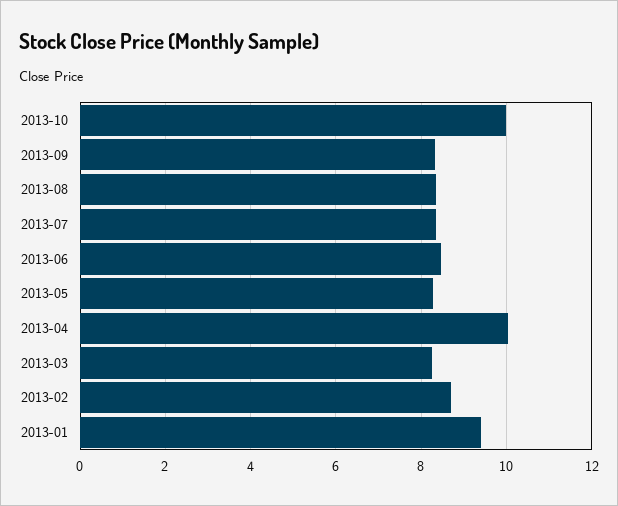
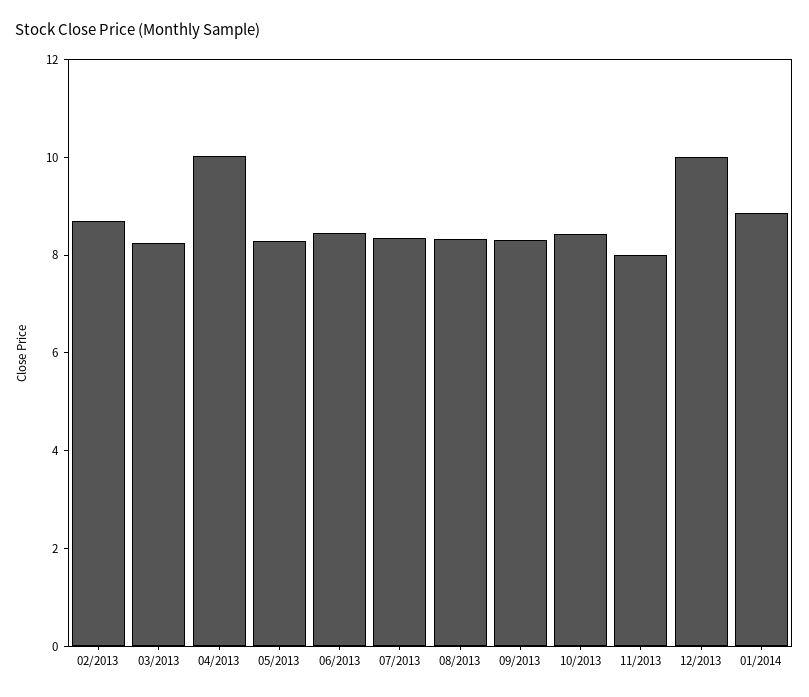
2013-10: 10 -> 8.5
2013-01: 9.4 -> none
11/2013: none -> 8
12/2013: none -> 10
01/2014: none -> 9

